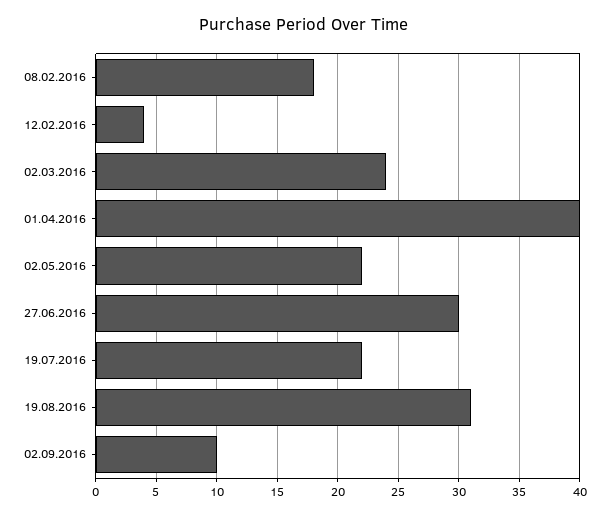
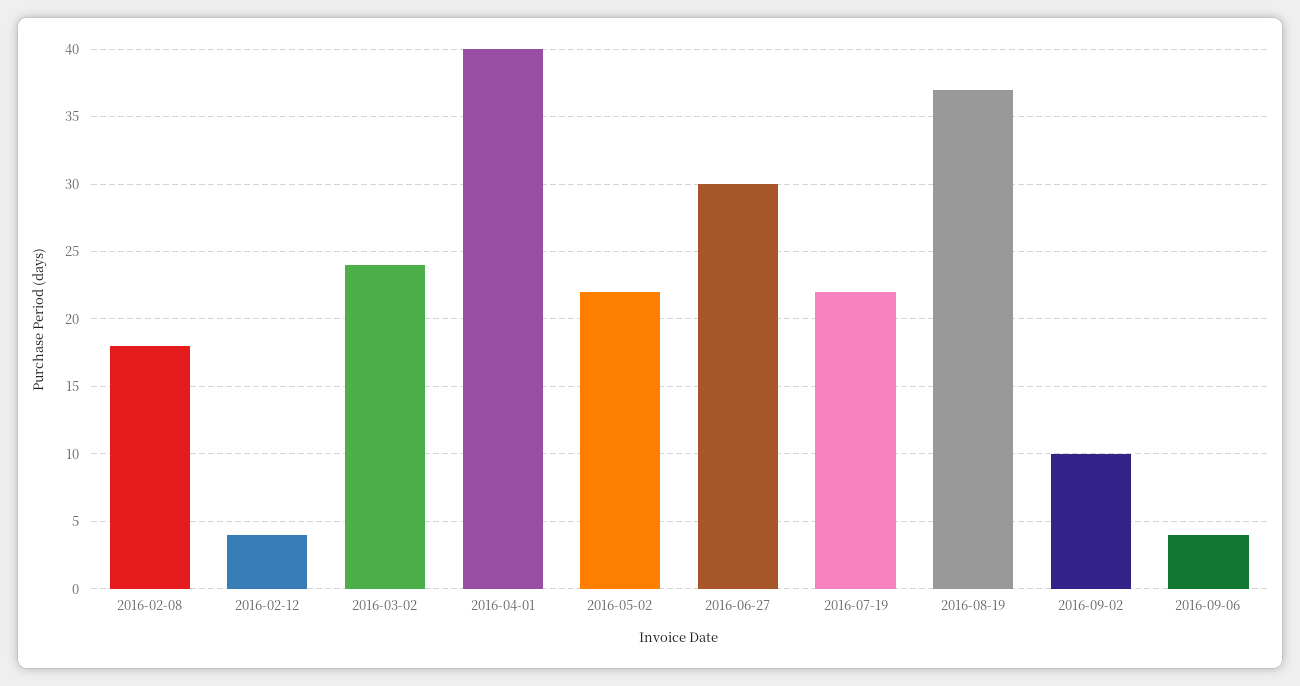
19.08.2016: 31 -> 37
2016-09-06: none -> 4

